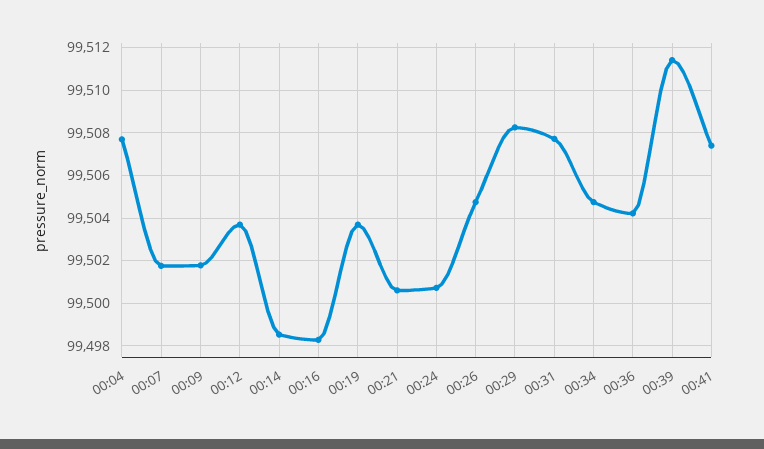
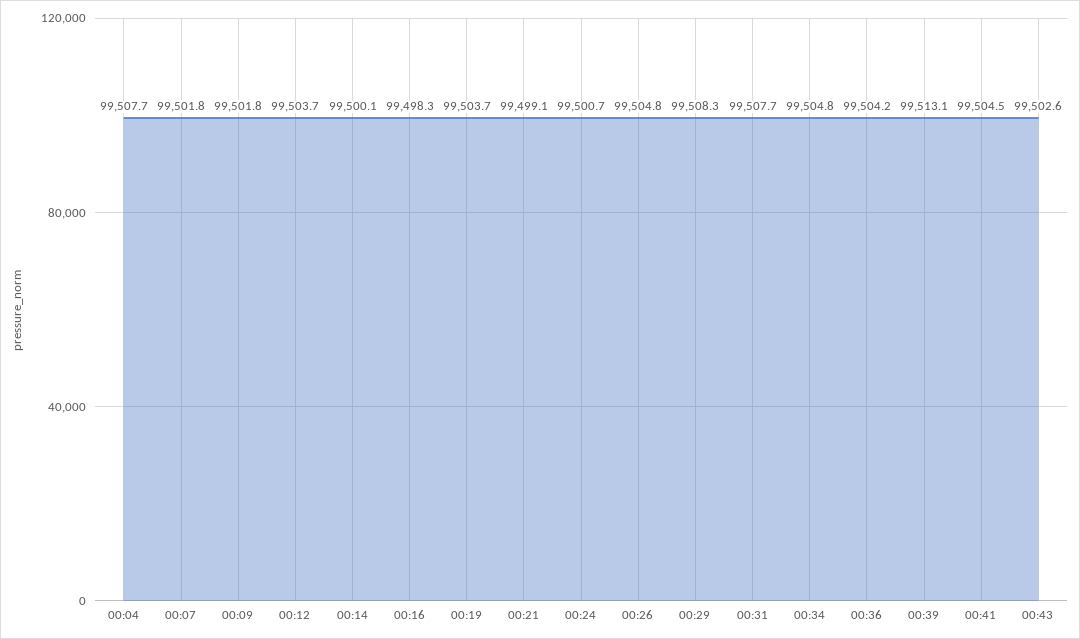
00:14: 99498.5 -> 99500.1
00:21: 99500.5 -> 99499.1
00:39: 99511.5 -> 99513.1
00:41: 99507.5 -> 99504.5
00:43: none -> 99502.6

